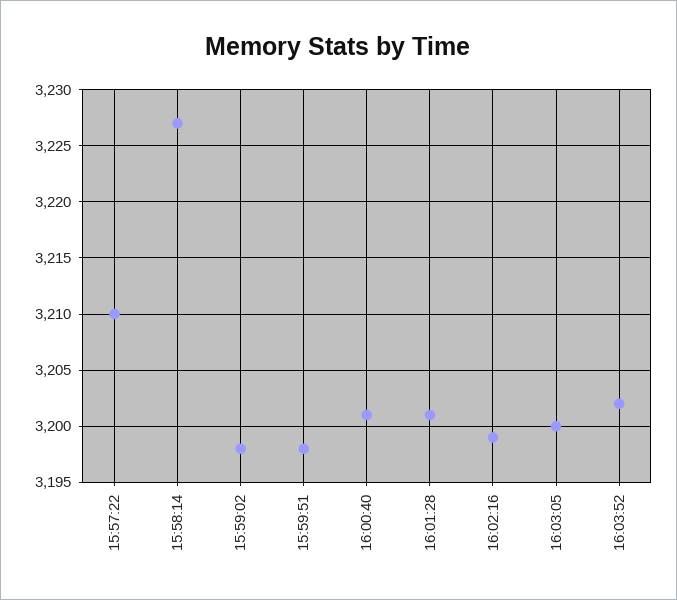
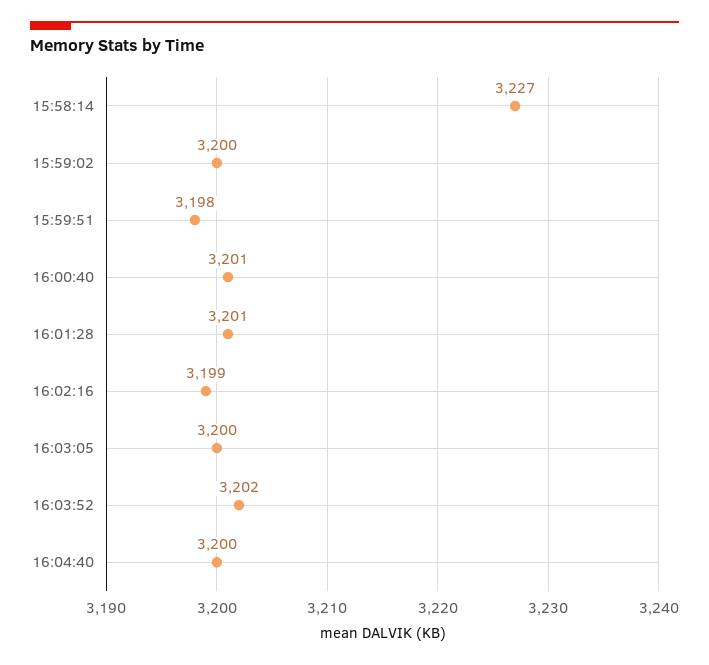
15:57:22: 3210 -> none
15:59:02: 3198 -> 3200
16:04:40: none -> 3200

